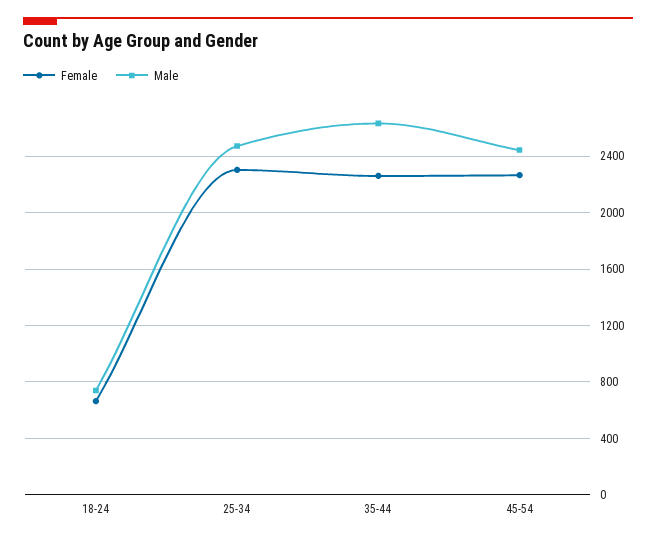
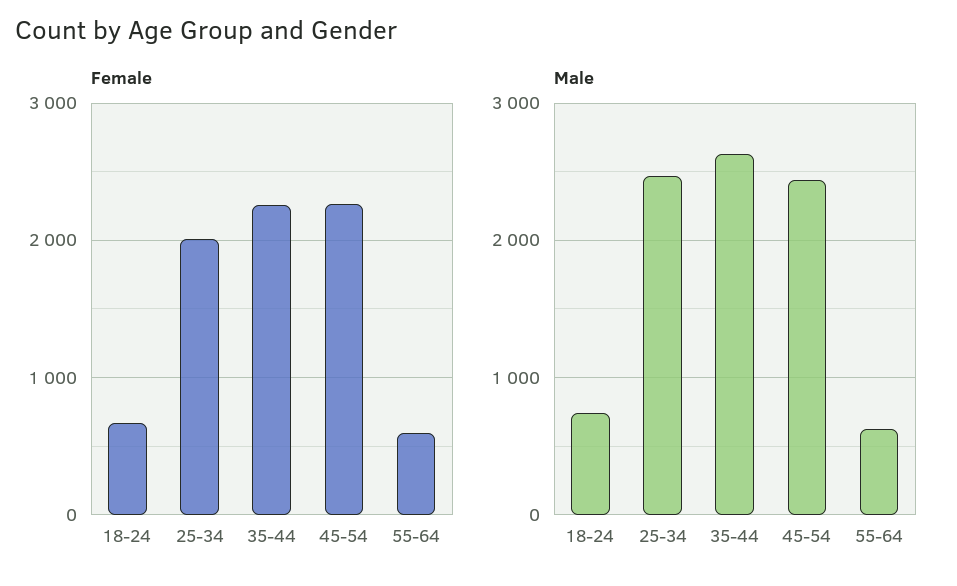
Female, 25-34: 2300 -> 2000
Female, 55-64: none -> 600
Male, 55-64: none -> 600

